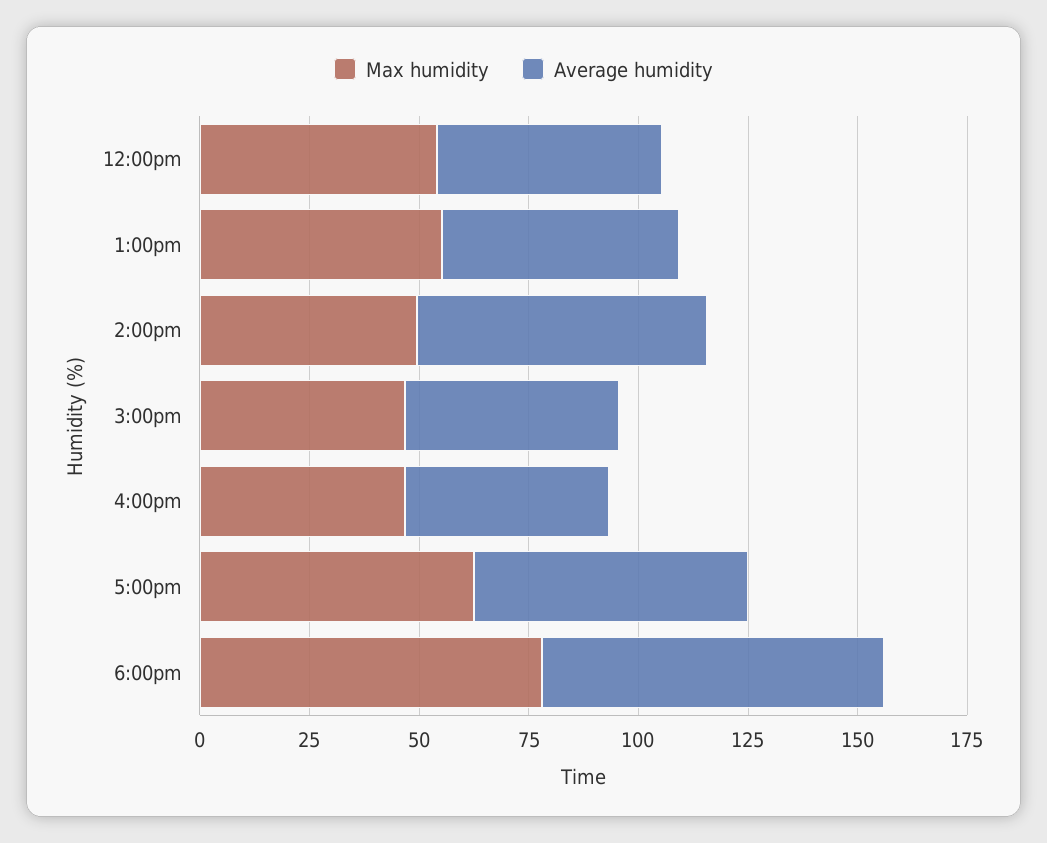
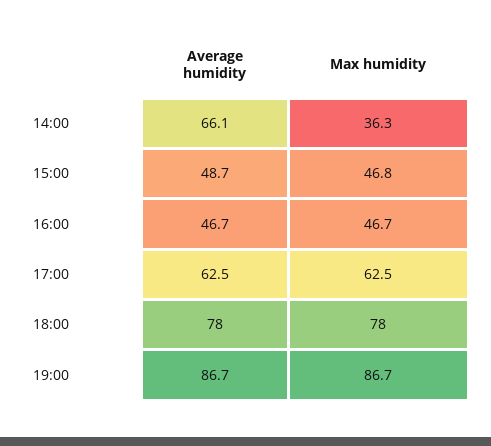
Max humidity, 12:00pm: 55 -> none
Average humidity, 12:00pm: 50 -> none
Max humidity, 1:00pm: 55 -> none
Average humidity, 1:00pm: 55 -> none
Max humidity, 2:00pm: 50 -> 36.3
Average humidity, 19:00: none -> 86.7
Max humidity, 19:00: none -> 86.7

